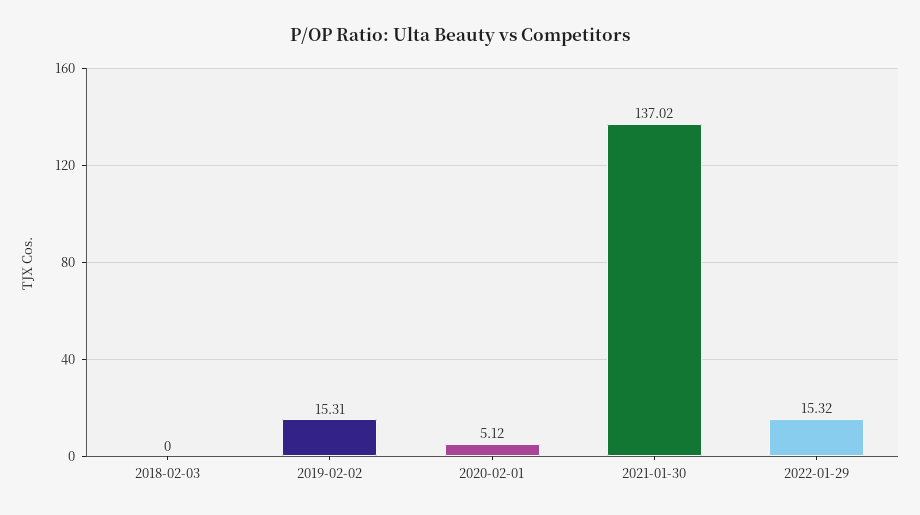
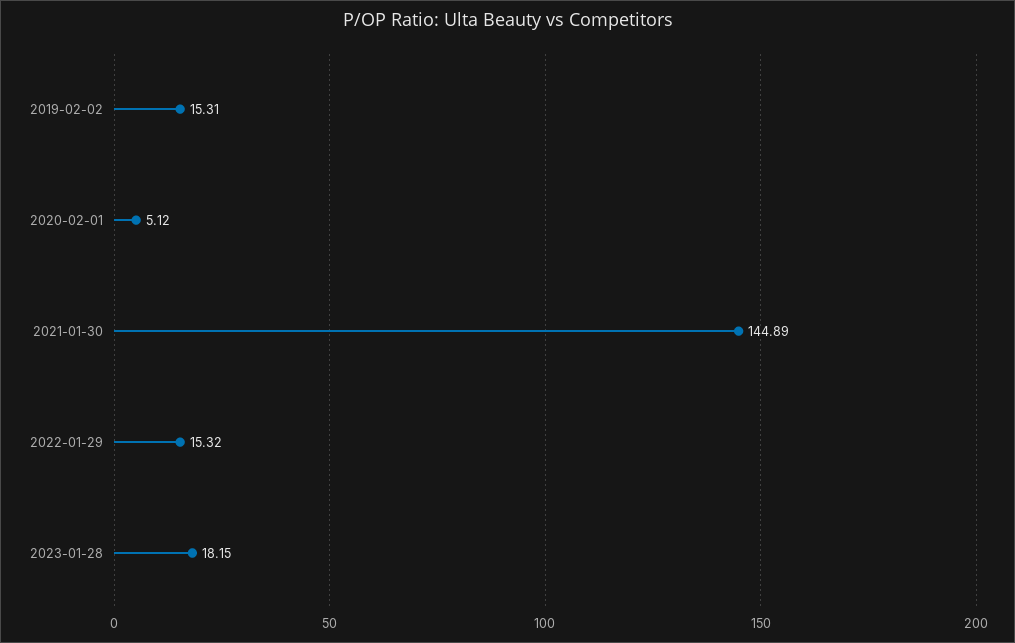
2018-02-03: 0 -> none
2021-01-30: 137.02 -> 144.89
2023-01-28: none -> 18.15

